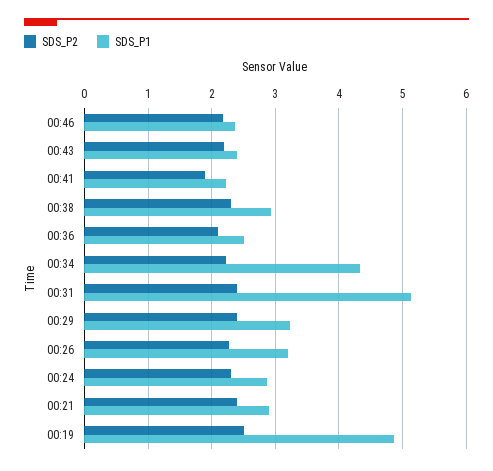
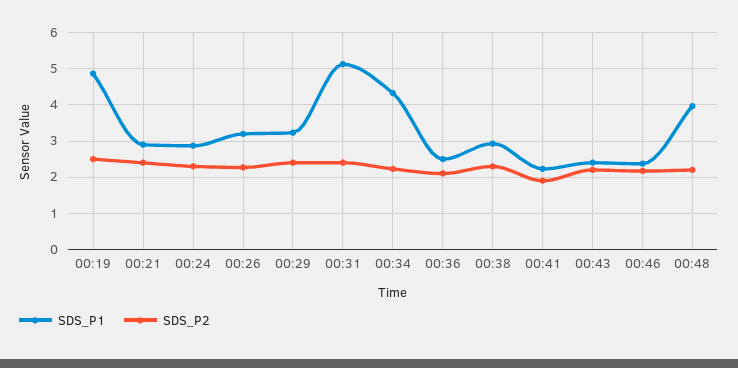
SDS_P1, 00:48: none -> 4
SDS_P2, 00:48: none -> 2.2

